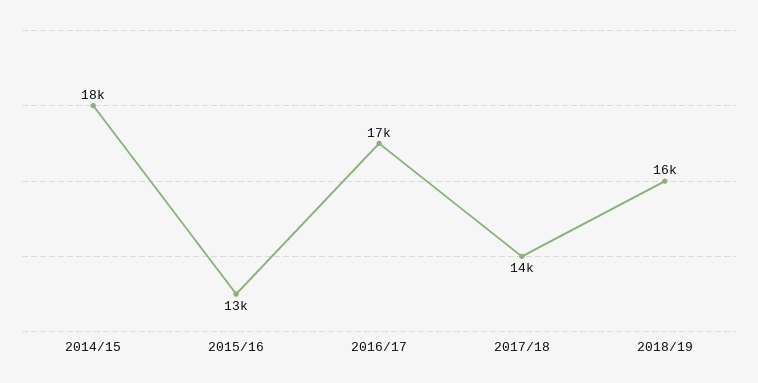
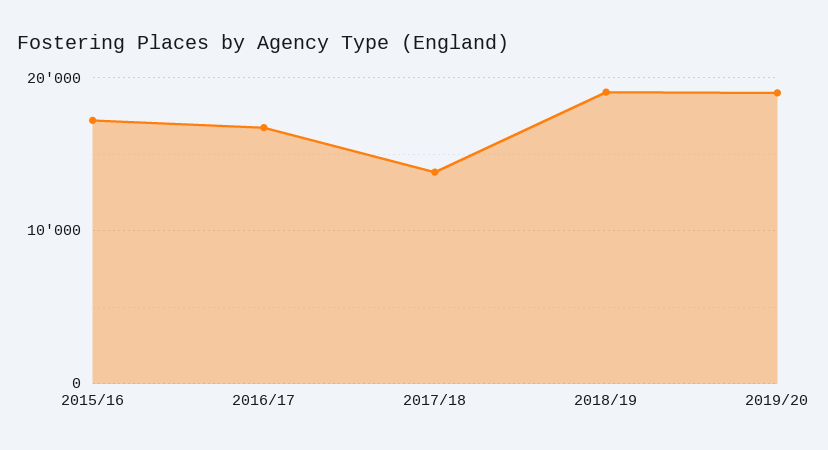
2014/15: 18000 -> none
2015/16: 13000 -> 17000
2018/19: 16000 -> 19000
2019/20: none -> 19000

